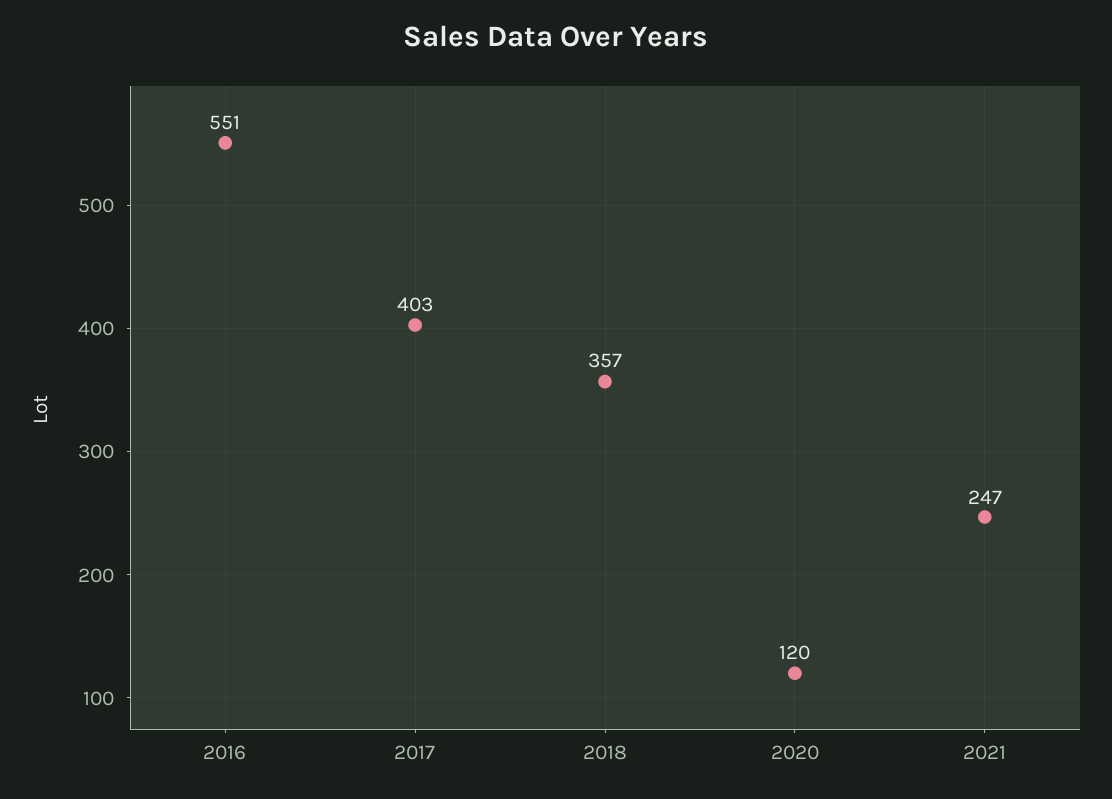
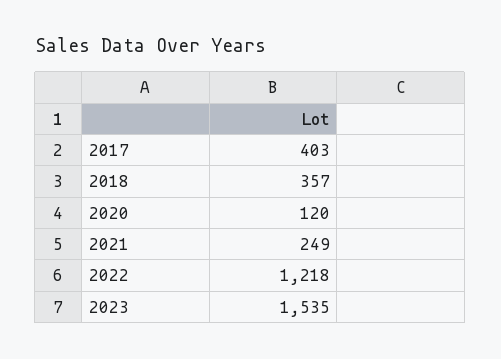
2016: 551 -> none
2021: 247 -> 249
2022: none -> 1218
2023: none -> 1535

